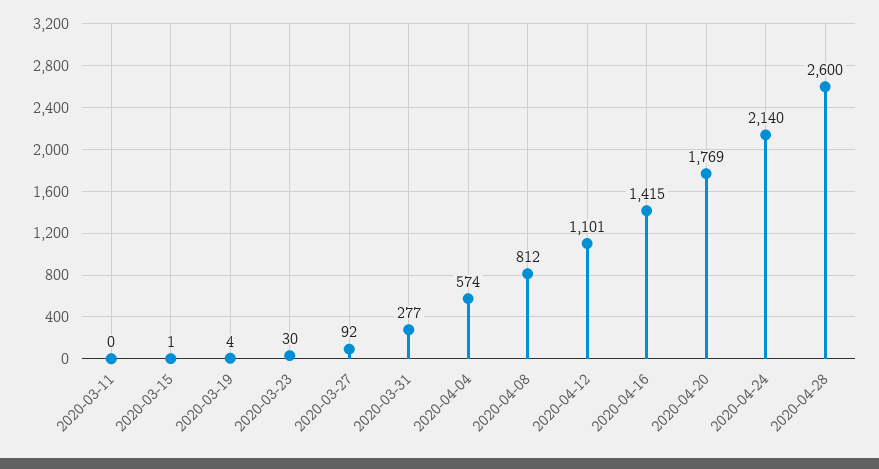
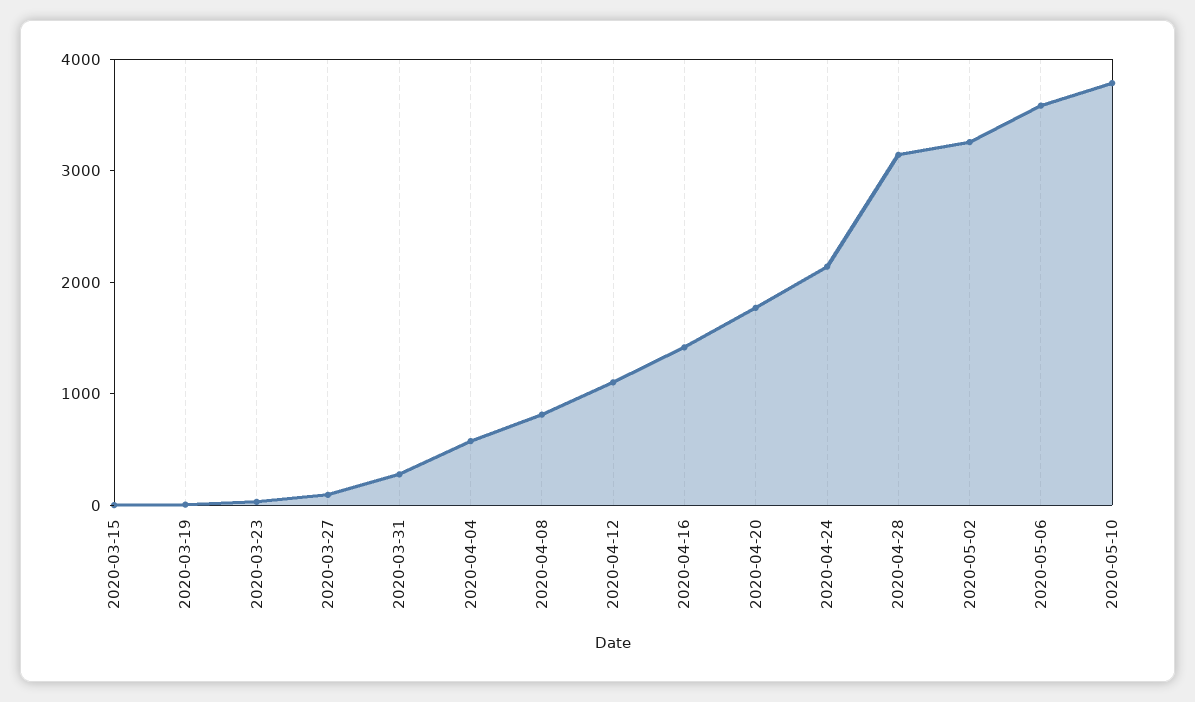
2020-03-11: 0 -> none
2020-04-28: 2600 -> 3200
2020-05-02: none -> 3200
2020-05-06: none -> 3600
2020-05-10: none -> 3800

